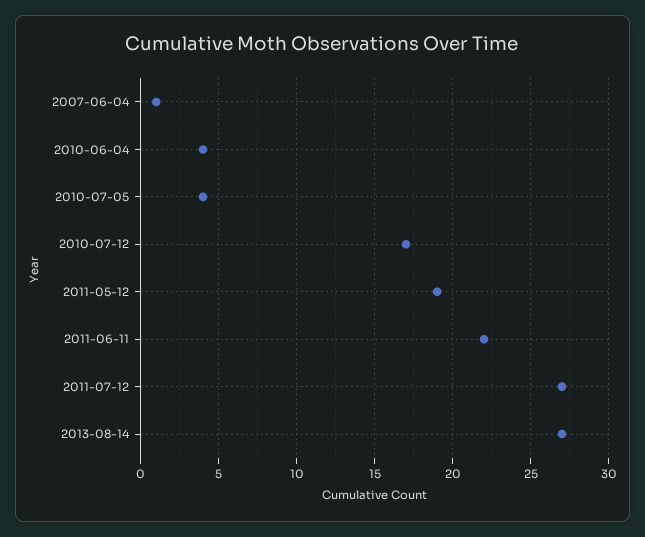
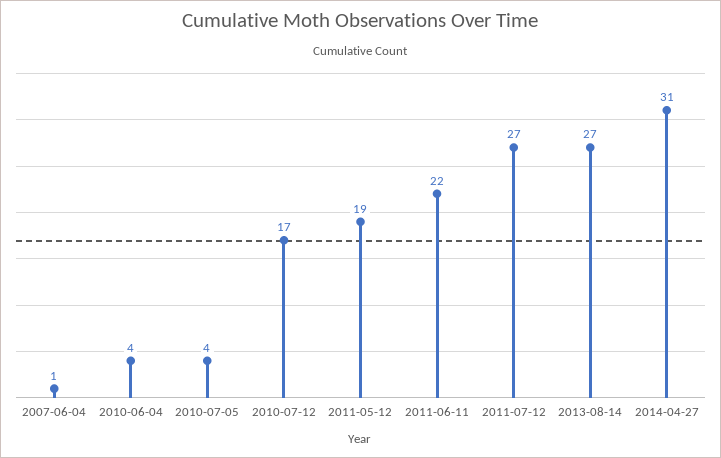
2014-04-27: none -> 31

